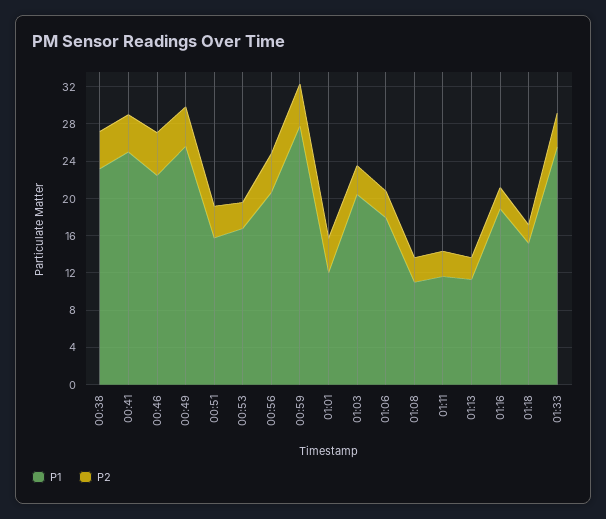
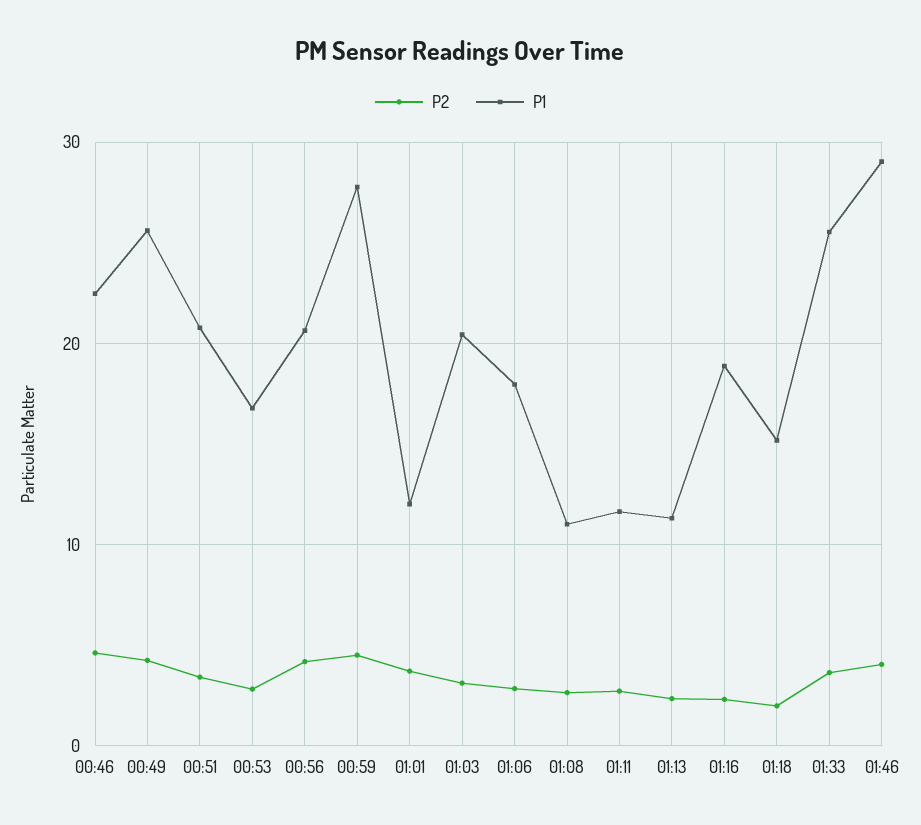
P1, 00:38: 23 -> none
P2, 00:38: 4 -> none
P1, 00:41: 25 -> none
P2, 00:41: 4 -> none
P1, 00:51: 16 -> 21
P2, 01:46: none -> 4
P1, 01:46: none -> 29

